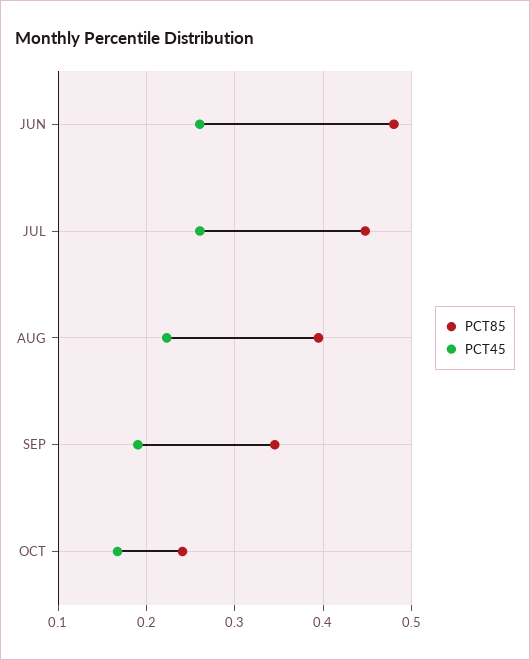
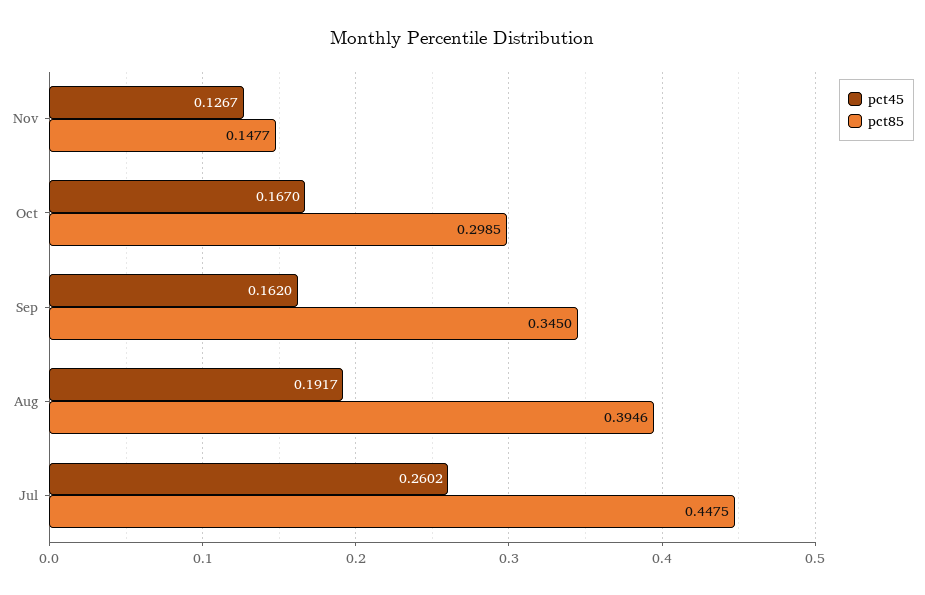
PCT85, JUN: 0.48 -> none
PCT45, JUN: 0.26 -> none
PCT45, AUG: 0.22 -> 0.1917
PCT45, SEP: 0.19 -> 0.162
PCT85, OCT: 0.24 -> 0.2985
PCT45, Nov: none -> 0.1267
PCT85, Nov: none -> 0.1477

